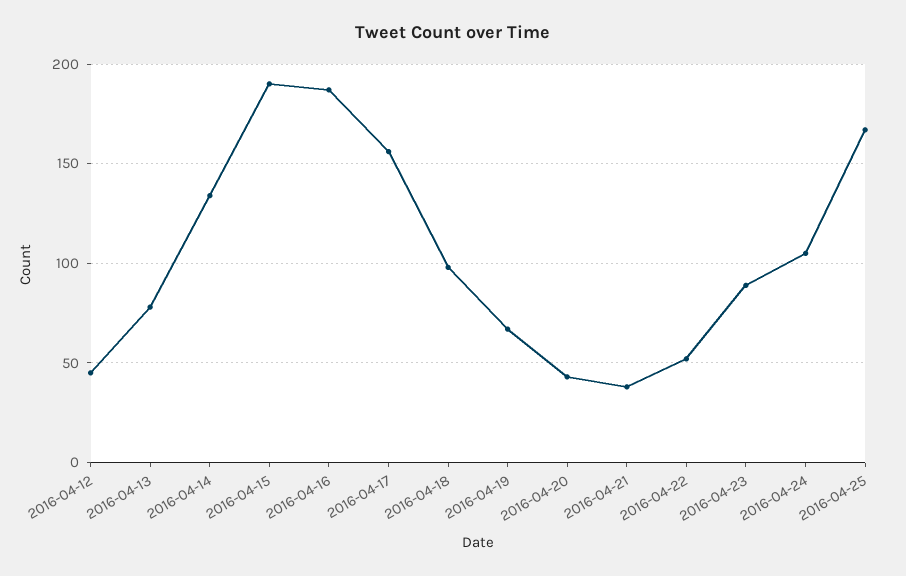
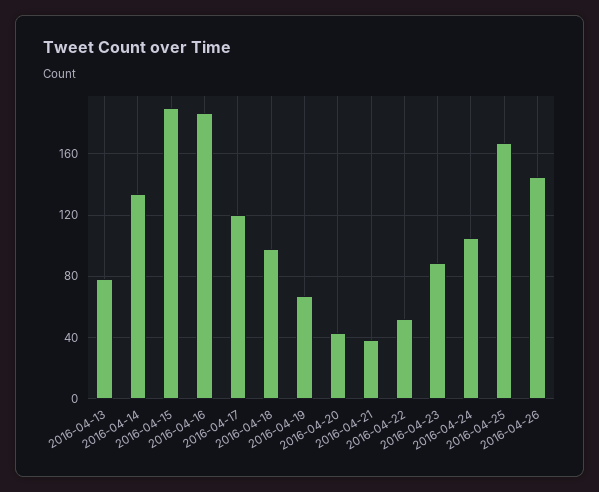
2016-04-12: 45 -> none
2016-04-17: 155 -> 120
2016-04-26: none -> 145

